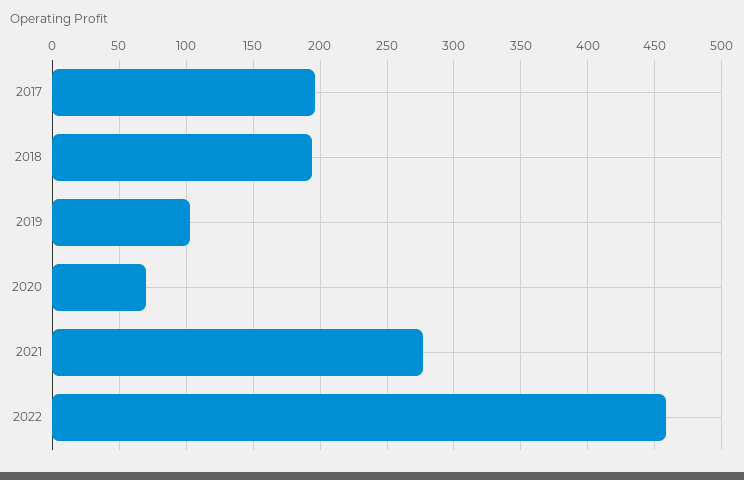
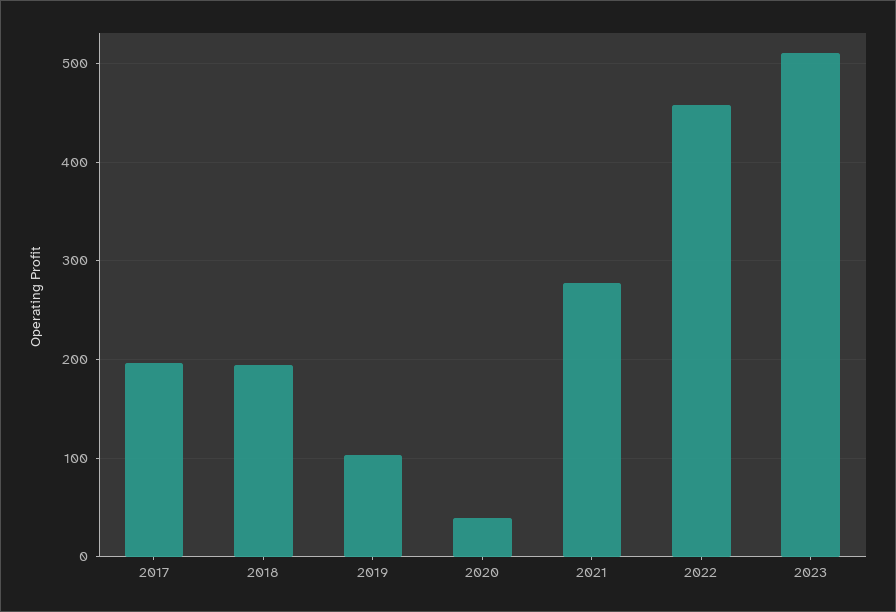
2020: 70 -> 40
2023: none -> 510

